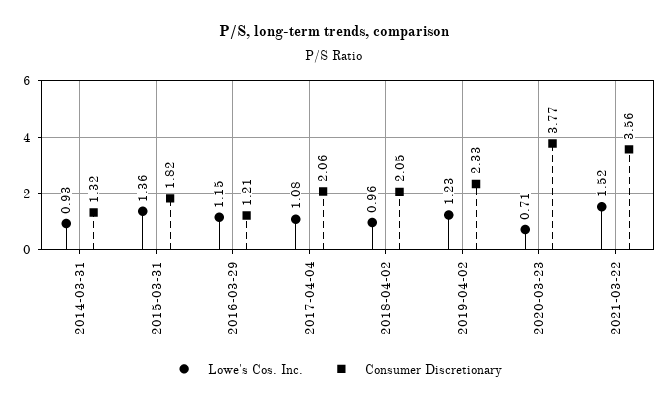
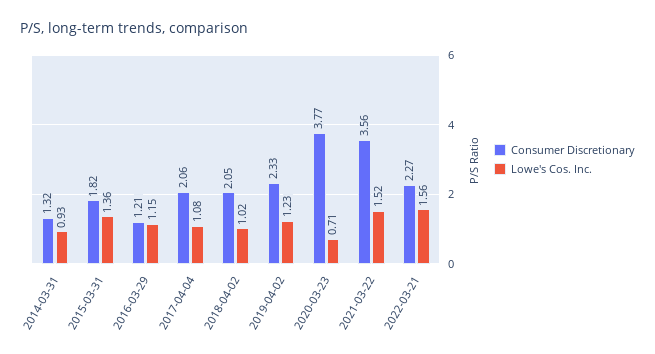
Lowe's Cos. Inc., 2018-04-02: 0.96 -> 1.02
Consumer Discretionary, 2022-03-21: none -> 2.27
Lowe's Cos. Inc., 2022-03-21: none -> 1.56

